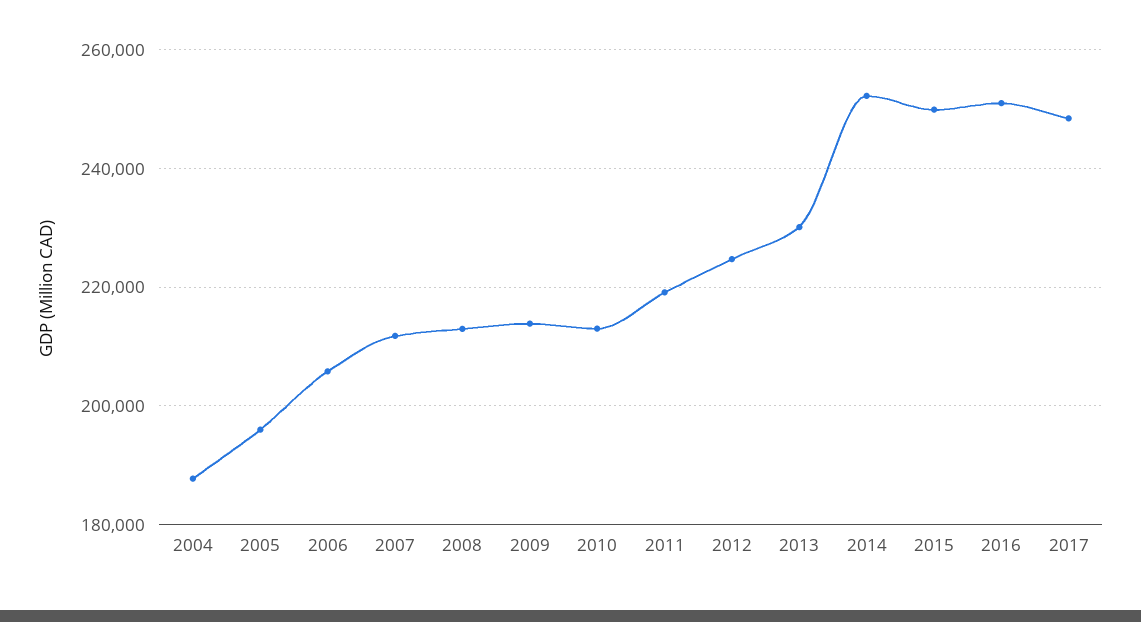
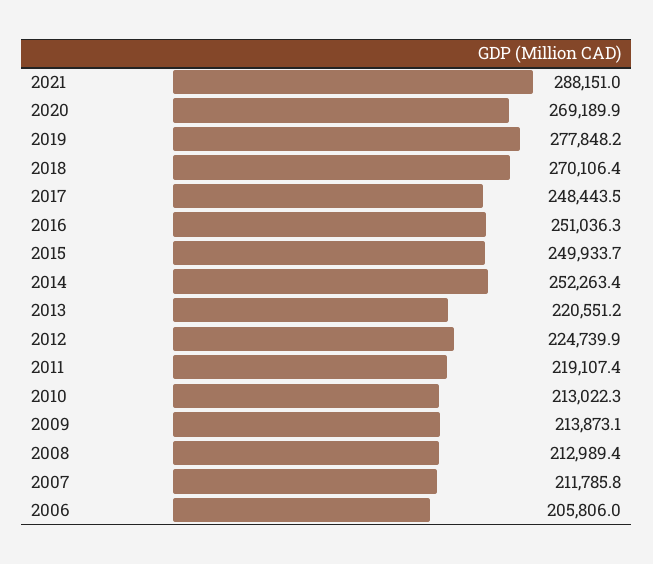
2004: 188000 -> none
2005: 196000 -> none
2013: 230000 -> 220551.2
2021: none -> 288151
2020: none -> 269189.9
2019: none -> 277848.2
2018: none -> 270106.4

